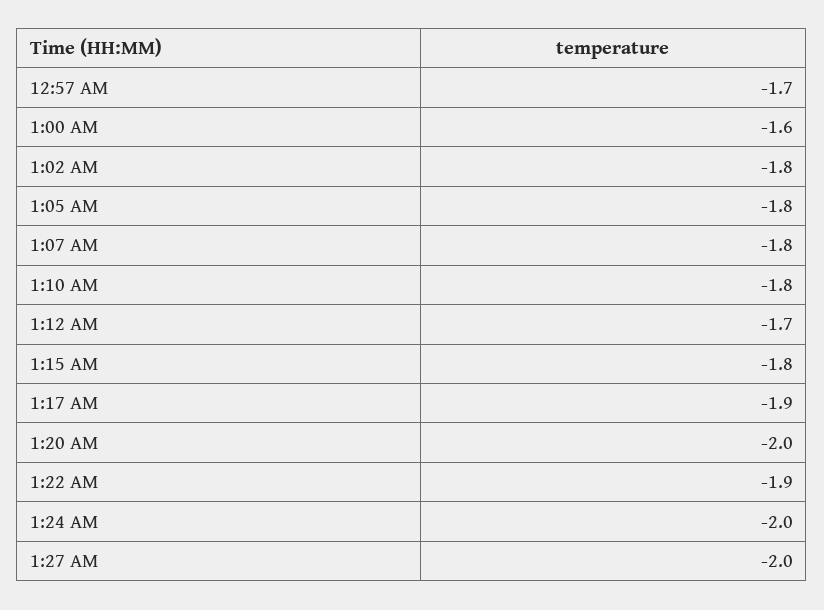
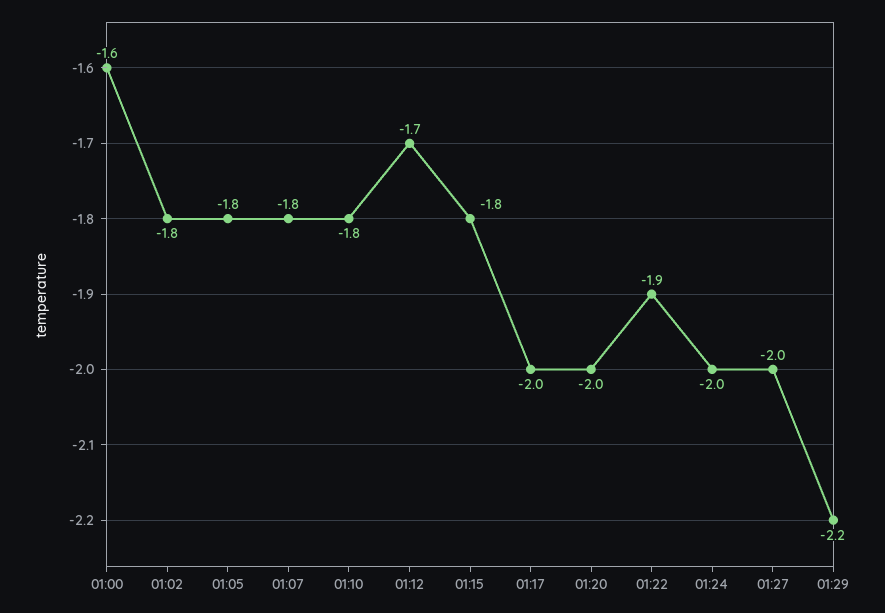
12:57 AM: -1.7 -> none
1:17 AM: -1.9 -> -2
01:29: none -> -2.2

